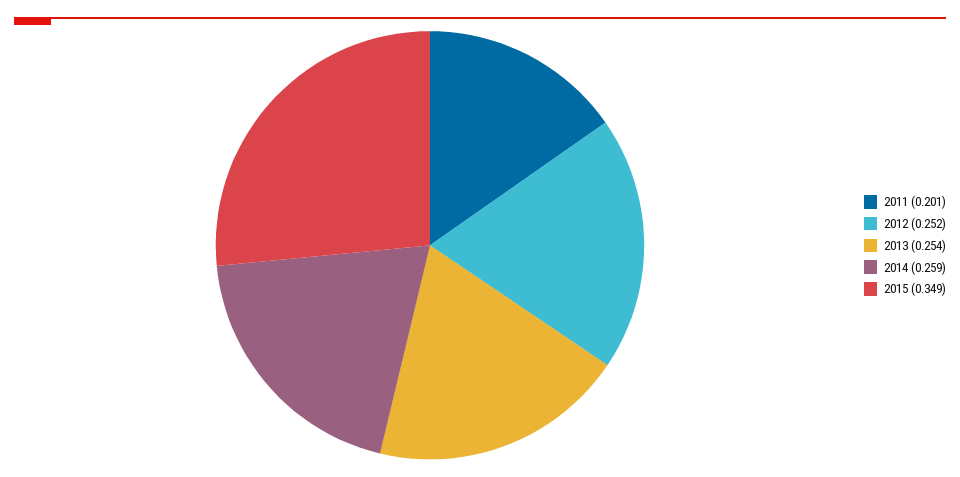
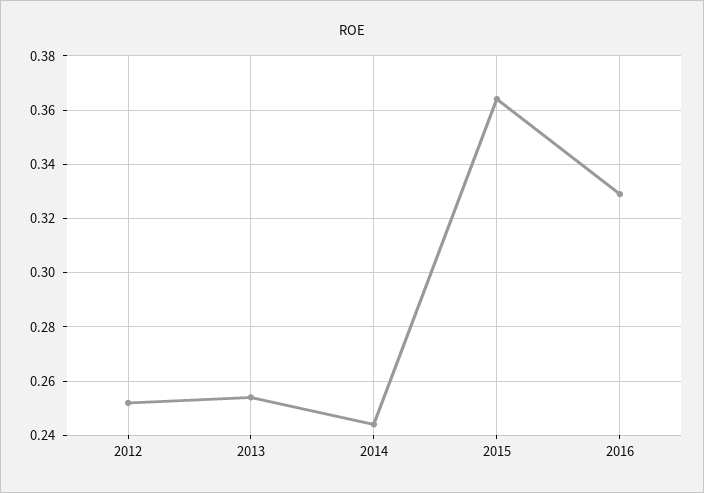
2011: 0.201 -> none
2014: 0.259 -> 0.245
2015: 0.349 -> 0.365
2016: none -> 0.33

